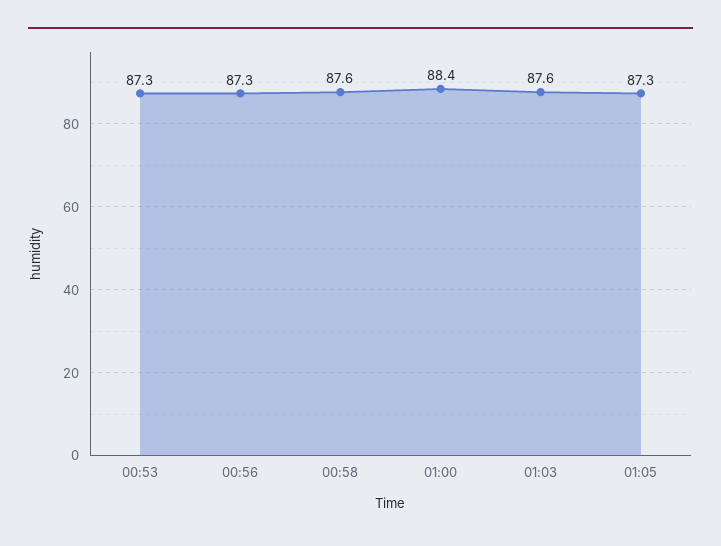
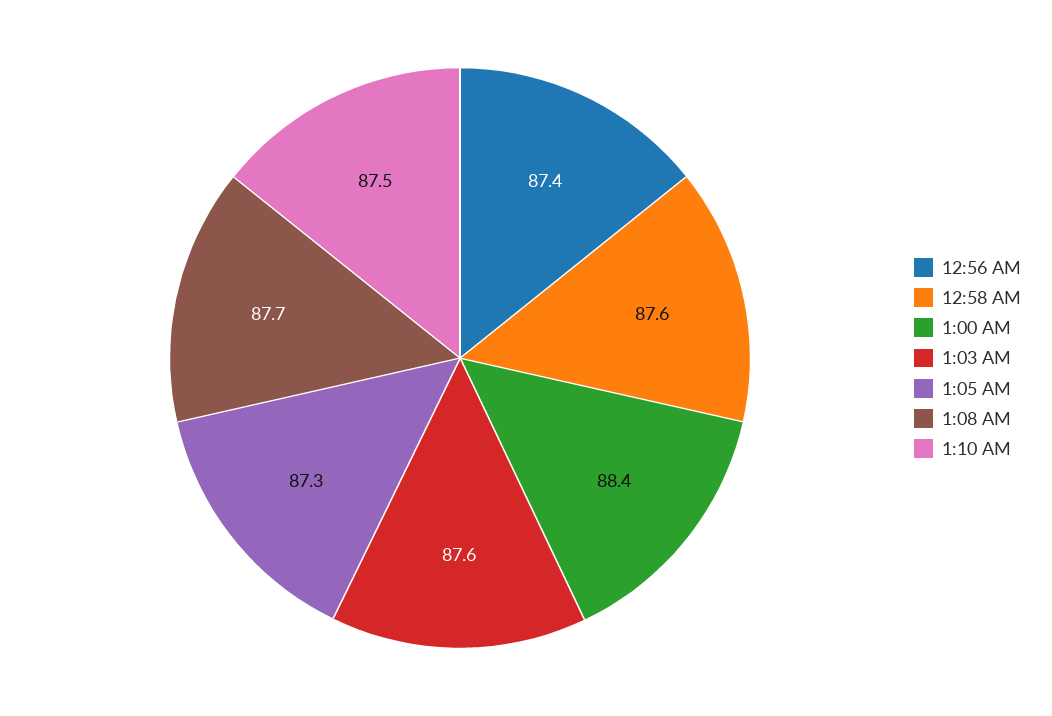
00:53: 87.3 -> none
00:56: 87.3 -> 87.4
1:08 AM: none -> 87.7
1:10 AM: none -> 87.5

